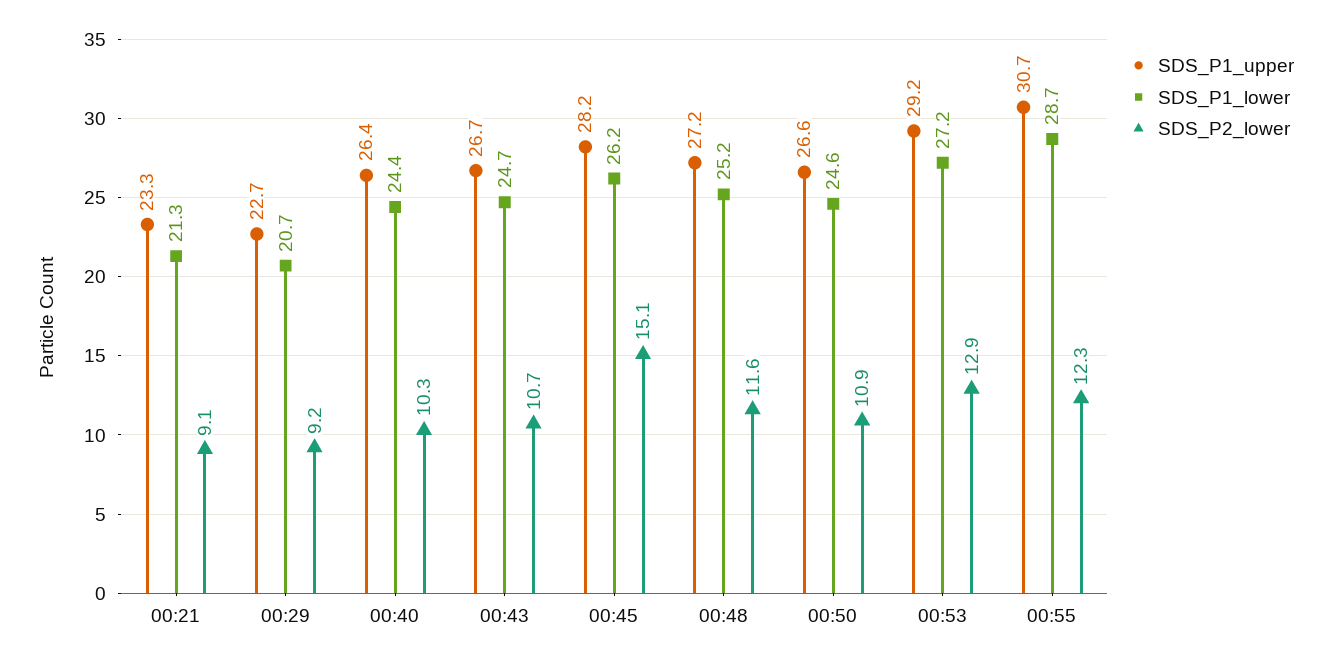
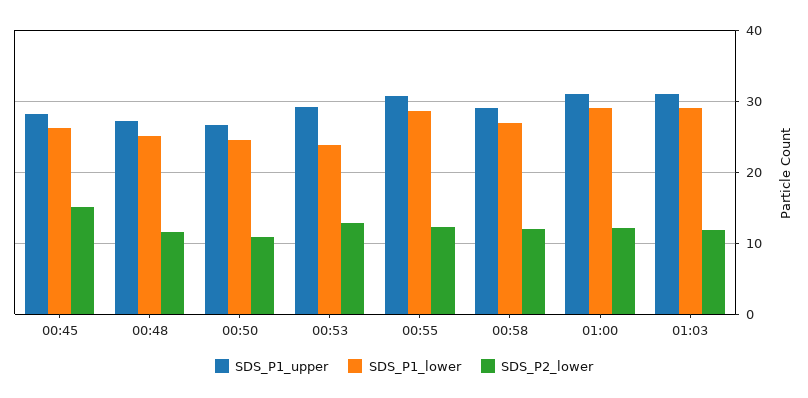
SDS_P1_upper, 00:21: 23.3 -> none
SDS_P1_lower, 00:21: 21.3 -> none
SDS_P2_lower, 00:21: 9.1 -> none
SDS_P1_upper, 00:29: 22.7 -> none
SDS_P1_lower, 00:29: 20.7 -> none
SDS_P2_lower, 00:29: 9.2 -> none
SDS_P1_upper, 00:40: 26.4 -> none
SDS_P1_lower, 00:40: 24.4 -> none
SDS_P2_lower, 00:40: 10.3 -> none
SDS_P1_upper, 00:43: 26.7 -> none
SDS_P1_lower, 00:43: 24.7 -> none
SDS_P2_lower, 00:43: 10.7 -> none
SDS_P1_lower, 00:53: 27.2 -> 24
SDS_P1_upper, 00:58: none -> 29
SDS_P1_lower, 00:58: none -> 27
SDS_P2_lower, 00:58: none -> 12
SDS_P1_upper, 01:00: none -> 31
SDS_P1_lower, 01:00: none -> 29
SDS_P2_lower, 01:00: none -> 12
SDS_P1_upper, 01:03: none -> 31
SDS_P1_lower, 01:03: none -> 29
SDS_P2_lower, 01:03: none -> 12

